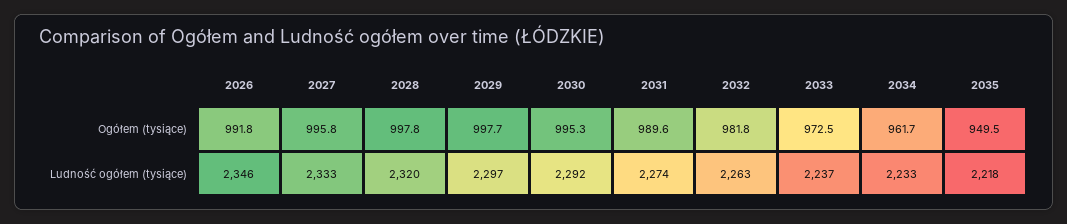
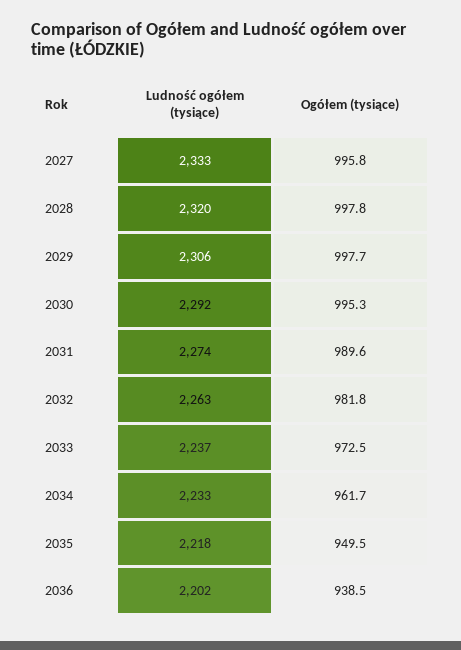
2026, Ogółem (tysiące): 991.8 -> none
2026, Ludność ogółem (tysiące): 2346 -> none
2029, Ludność ogółem (tysiące): 2297 -> 2306
2036, Ludność ogółem (tysiące): none -> 2202
2036, Ogółem (tysiące): none -> 938.5

